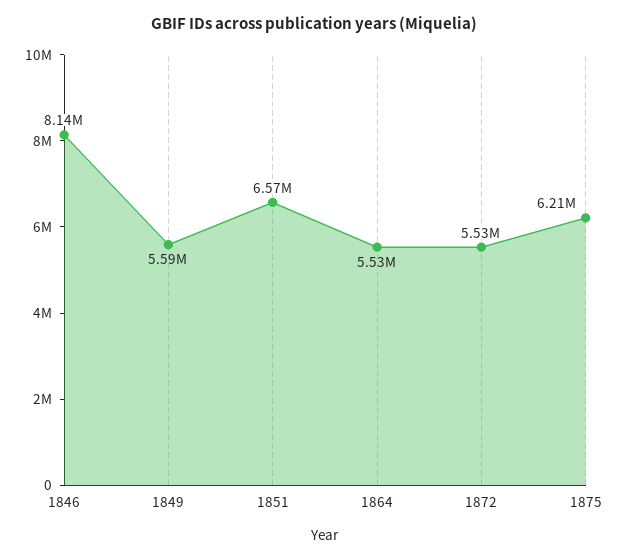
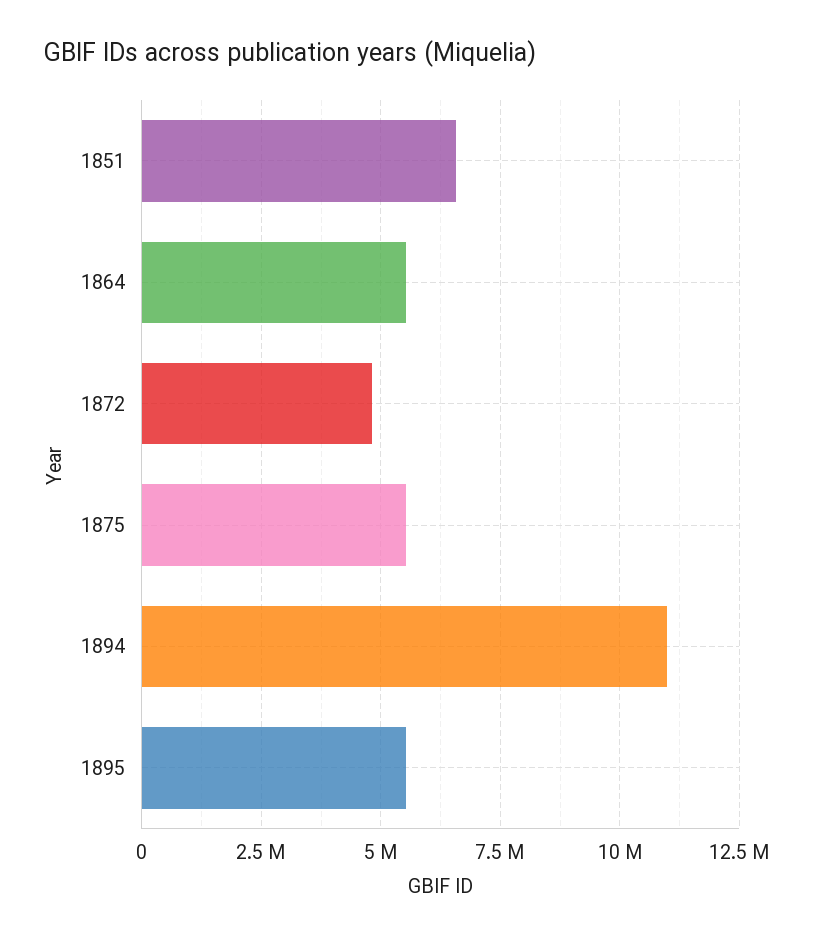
1846: 8140000 -> none
1849: 5590000 -> none
1872: 5530000 -> 4750000
1875: 6210000 -> 5500000
1894: none -> 11000000
1895: none -> 5500000

